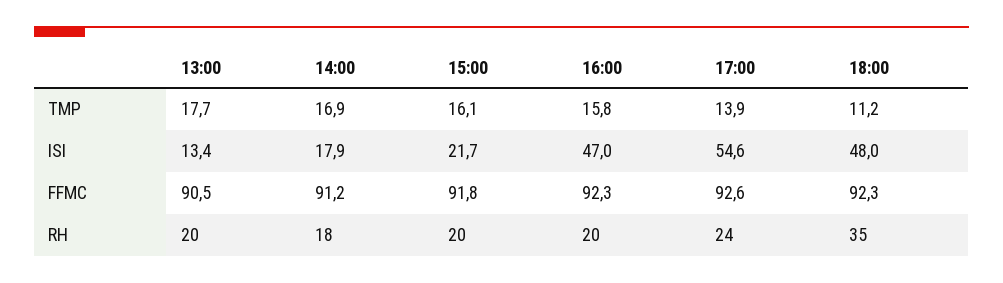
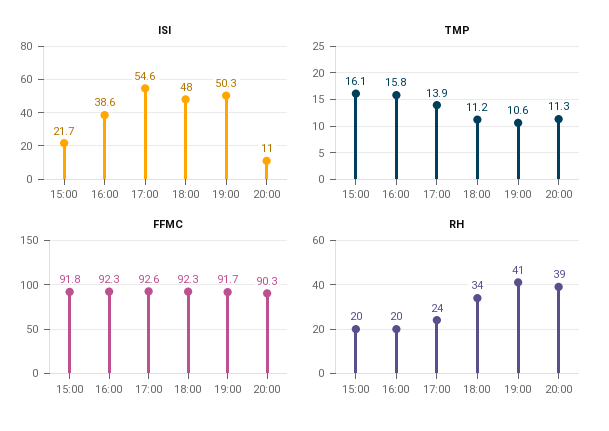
TMP, 13:00: 17.7 -> none
TMP, 14:00: 16.9 -> none
ISI, 13:00: 13.4 -> none
ISI, 14:00: 17.9 -> none
ISI, 16:00: 47 -> 38.6
FFMC, 13:00: 90.5 -> none
FFMC, 14:00: 91.2 -> none
RH, 13:00: 20 -> none
RH, 14:00: 18 -> none
RH, 18:00: 35 -> 34
ISI, 19:00: none -> 50.3
ISI, 20:00: none -> 11
TMP, 19:00: none -> 10.6
TMP, 20:00: none -> 11.3
FFMC, 19:00: none -> 91.7
FFMC, 20:00: none -> 90.3
RH, 19:00: none -> 41
RH, 20:00: none -> 39

